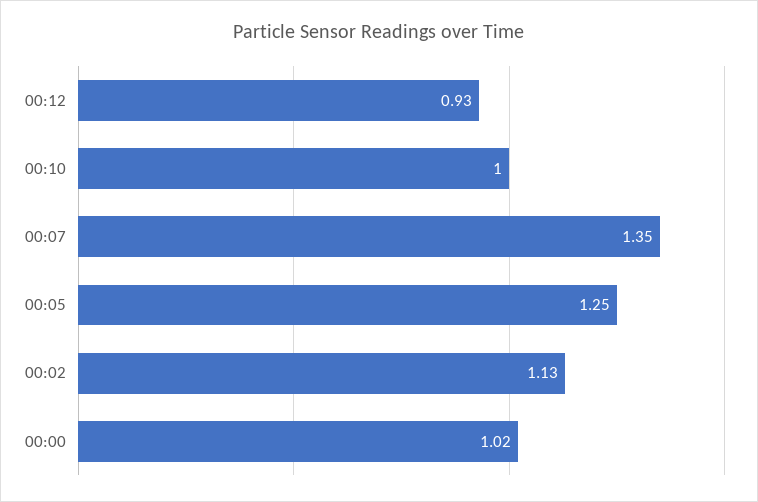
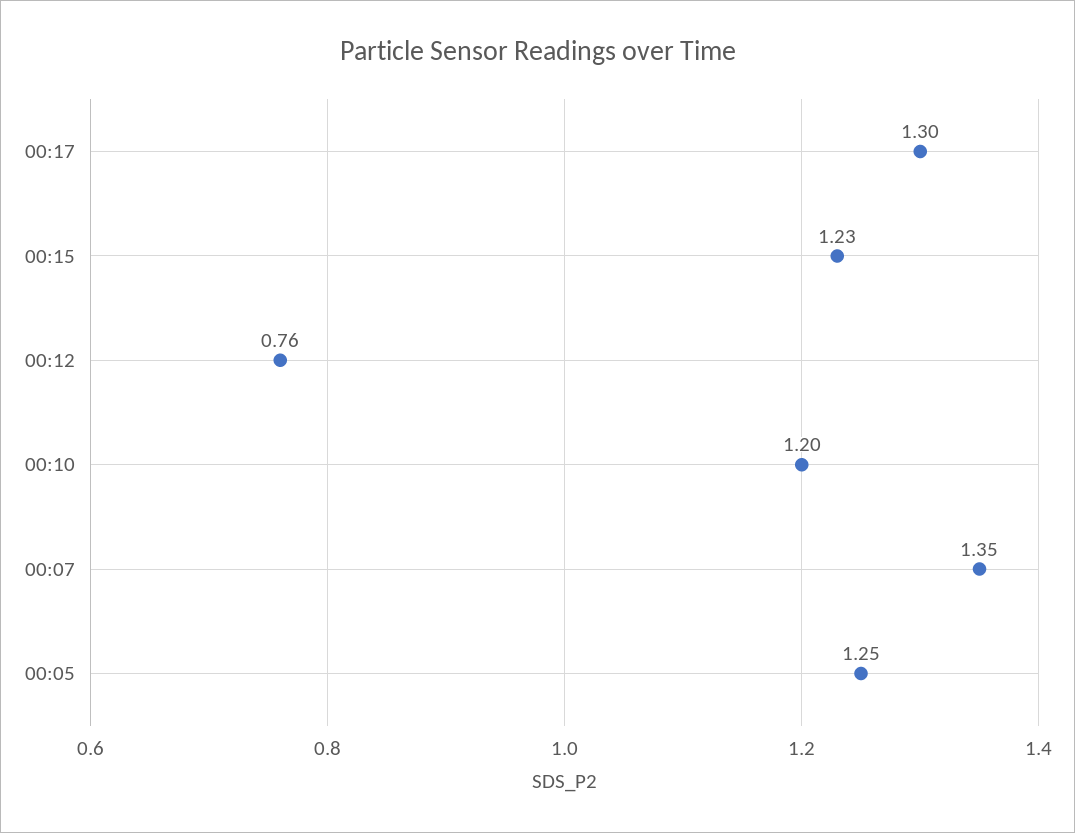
00:12: 0.93 -> 0.76
00:10: 1 -> 1.2
00:02: 1.13 -> none
00:00: 1.02 -> none
00:17: none -> 1.3
00:15: none -> 1.23

